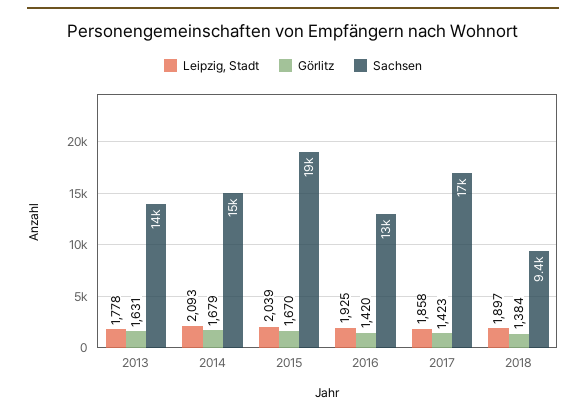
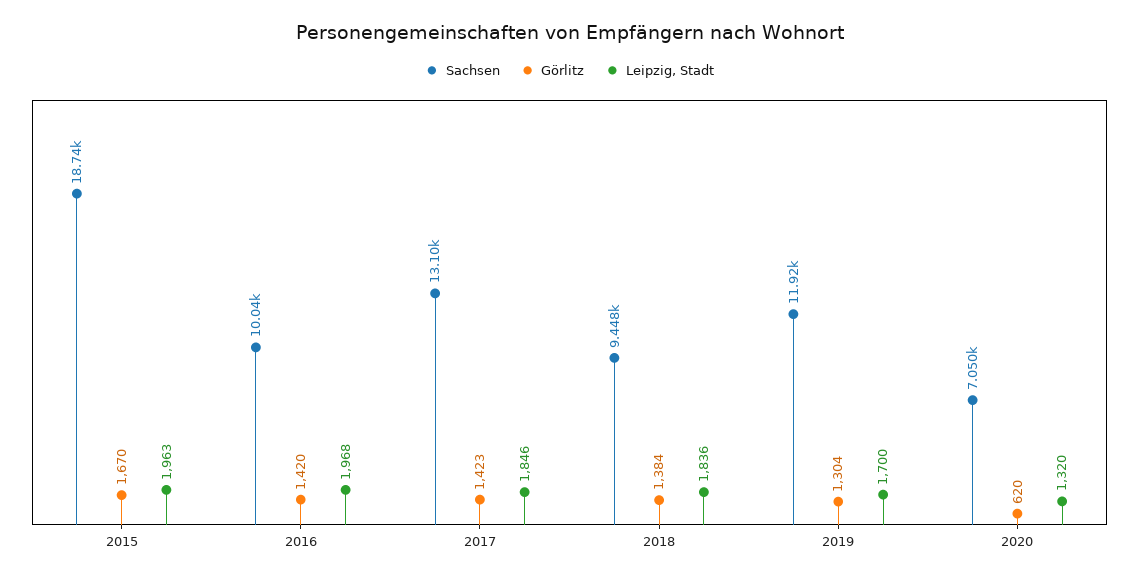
Leipzig, Stadt, 2013: 1778 -> none
Görlitz, 2013: 1631 -> none
Sachsen, 2013: 14000 -> none
Leipzig, Stadt, 2014: 2093 -> none
Görlitz, 2014: 1679 -> none
Sachsen, 2014: 15000 -> none
Leipzig, Stadt, 2015: 2039 -> 1963
Leipzig, Stadt, 2016: 1925 -> 1968
Sachsen, 2016: 13000 -> 10040
Leipzig, Stadt, 2017: 1858 -> 1846
Sachsen, 2017: 17000 -> 13100
Leipzig, Stadt, 2018: 1897 -> 1836
Sachsen, 2019: none -> 11920
Görlitz, 2019: none -> 1304
Leipzig, Stadt, 2019: none -> 1700
Sachsen, 2020: none -> 7050
Görlitz, 2020: none -> 620
Leipzig, Stadt, 2020: none -> 1320

